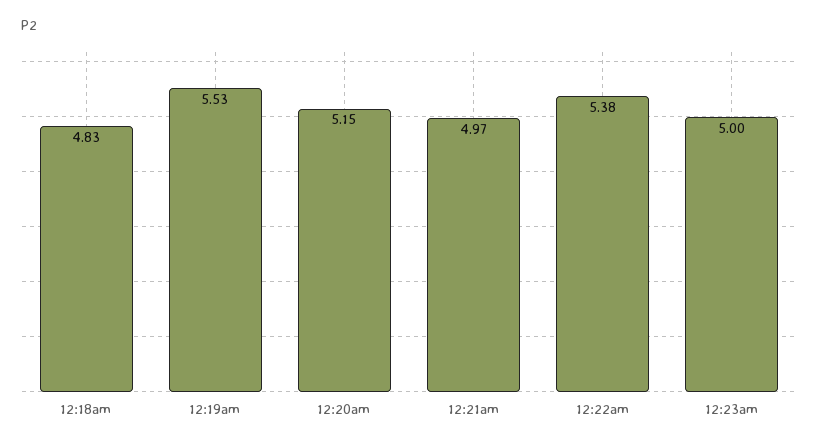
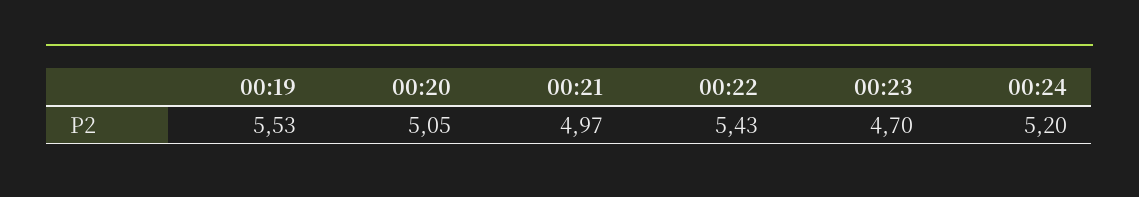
12:18am: 4.83 -> none
12:20am: 5.15 -> 5.05
12:22am: 5.38 -> 5.43
12:23am: 5 -> 4.7
00:24: none -> 5.2

